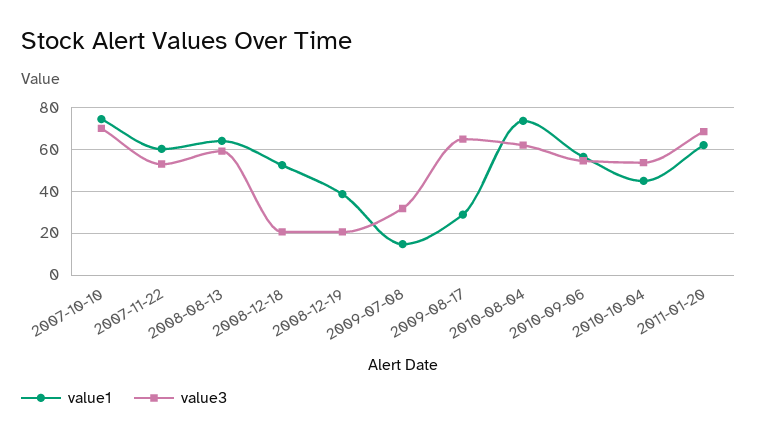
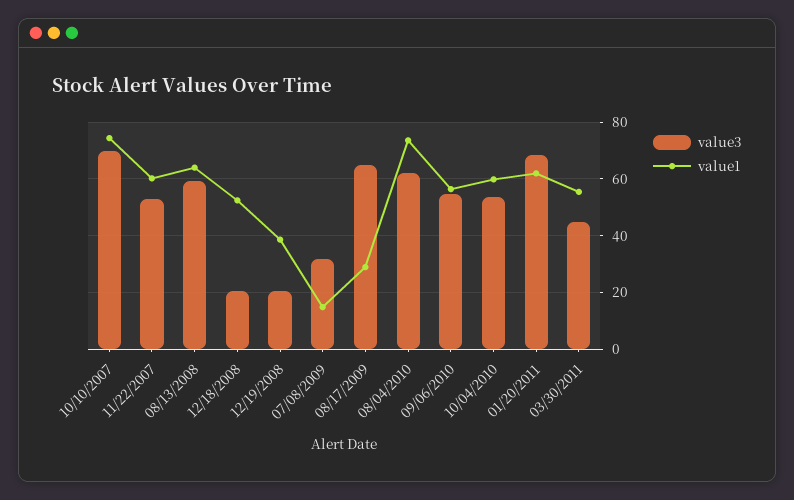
value1, 2010-10-04: 45 -> 60
value3, 03/30/2011: none -> 45
value1, 03/30/2011: none -> 55

